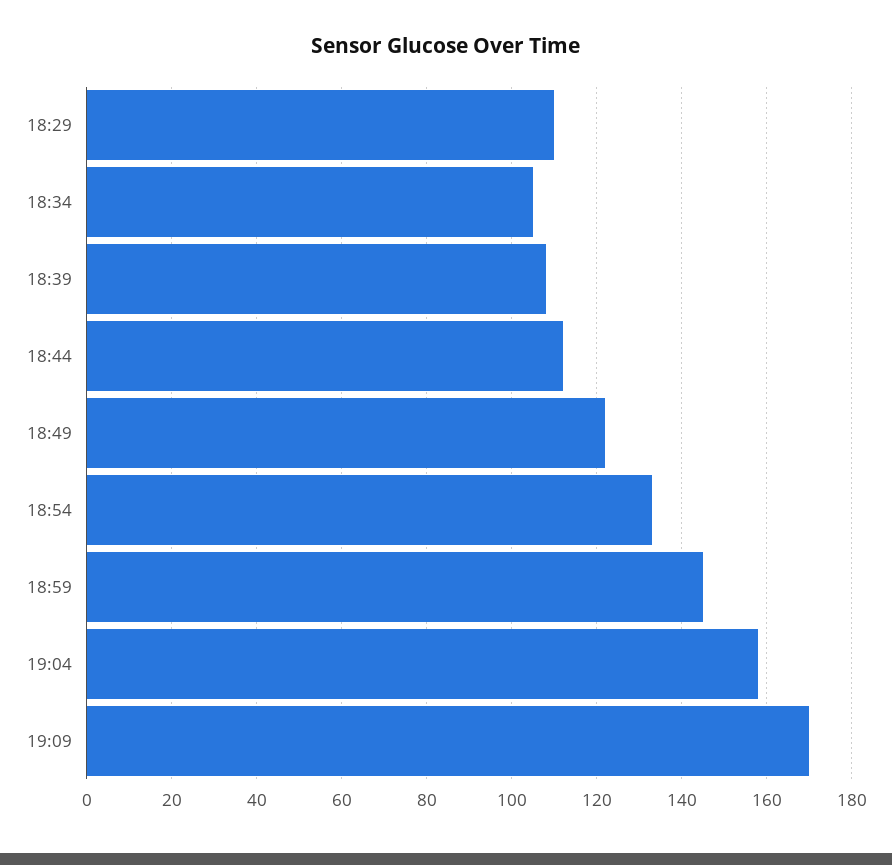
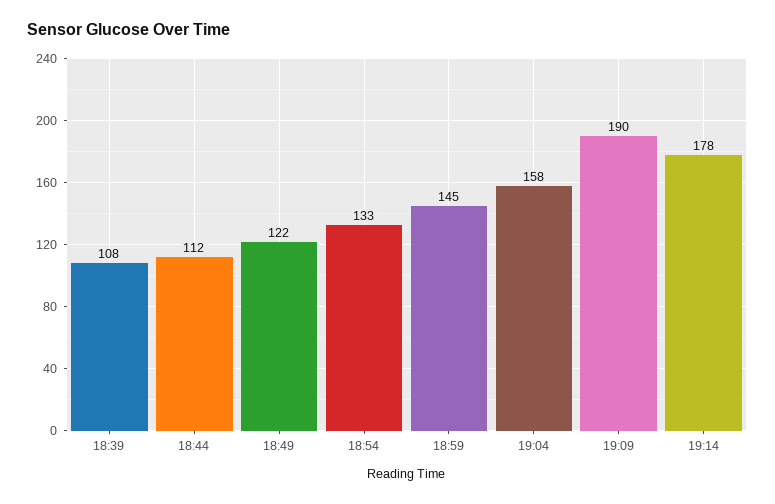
18:29: 110 -> none
18:34: 105 -> none
19:09: 170 -> 190
19:14: none -> 178

